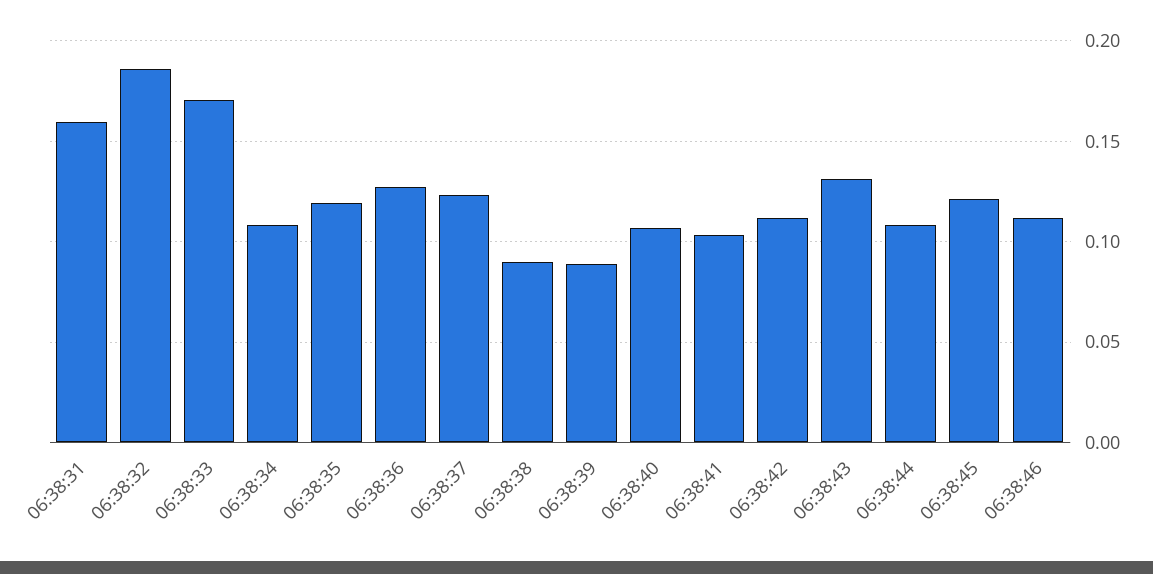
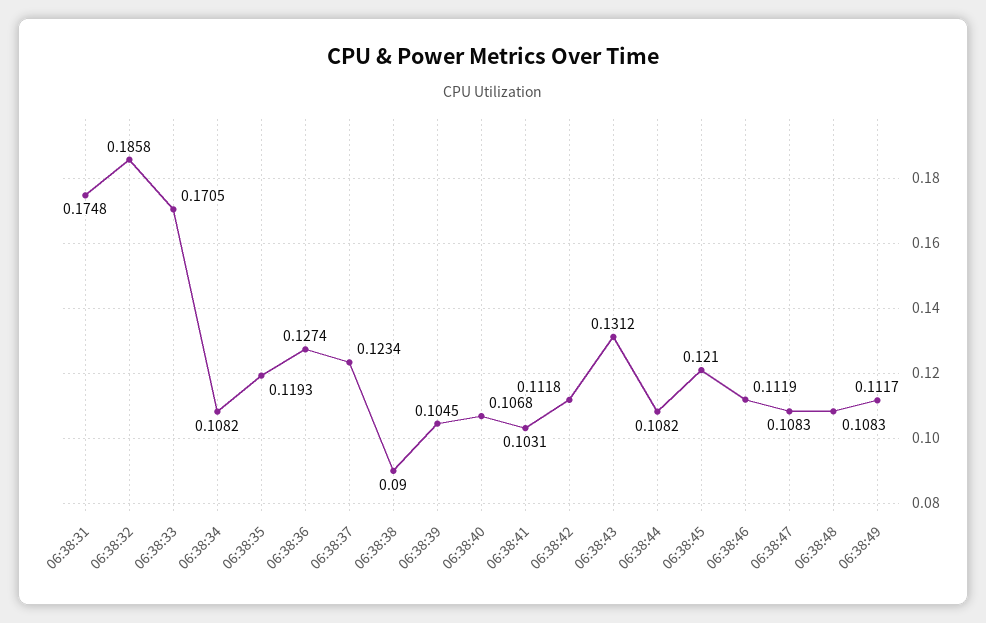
06:38:31: 0.16 -> 0.1748
06:38:39: 0.09 -> 0.1045
06:38:47: none -> 0.1083
06:38:48: none -> 0.1083
06:38:49: none -> 0.1117

